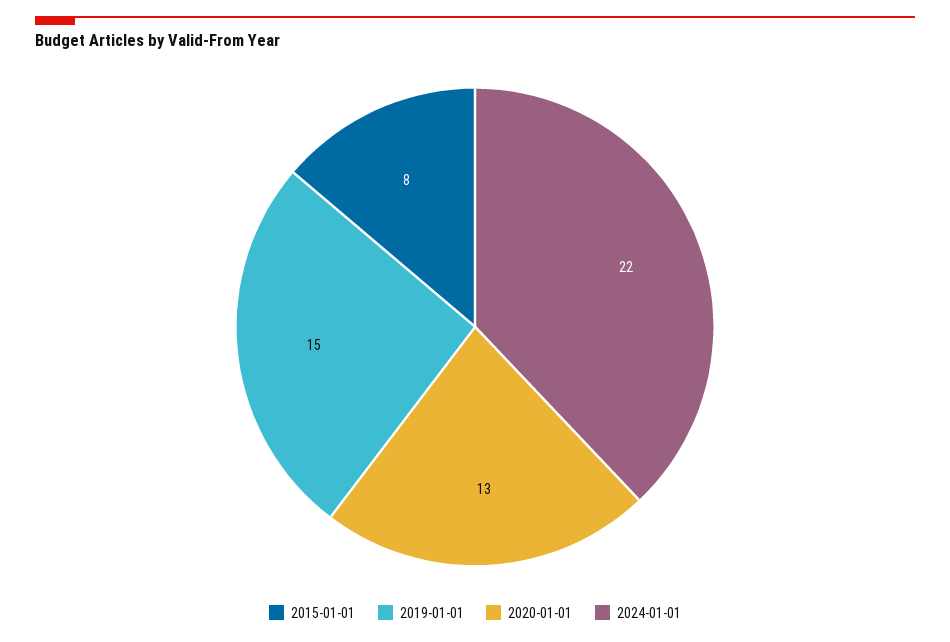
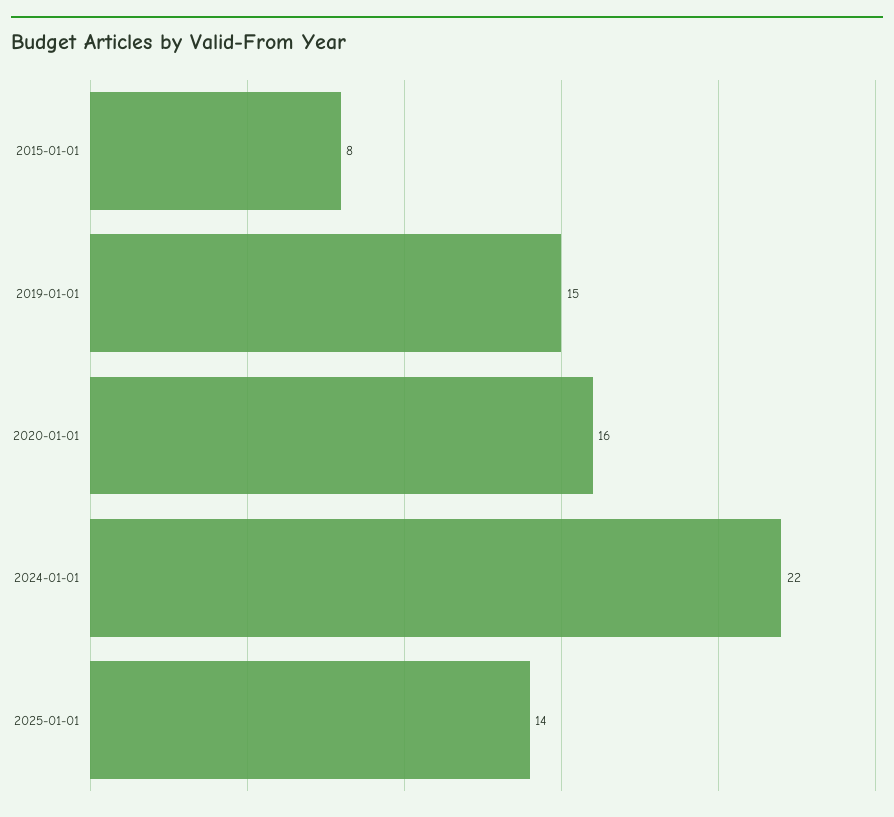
2020-01-01: 13 -> 16
2025-01-01: none -> 14

